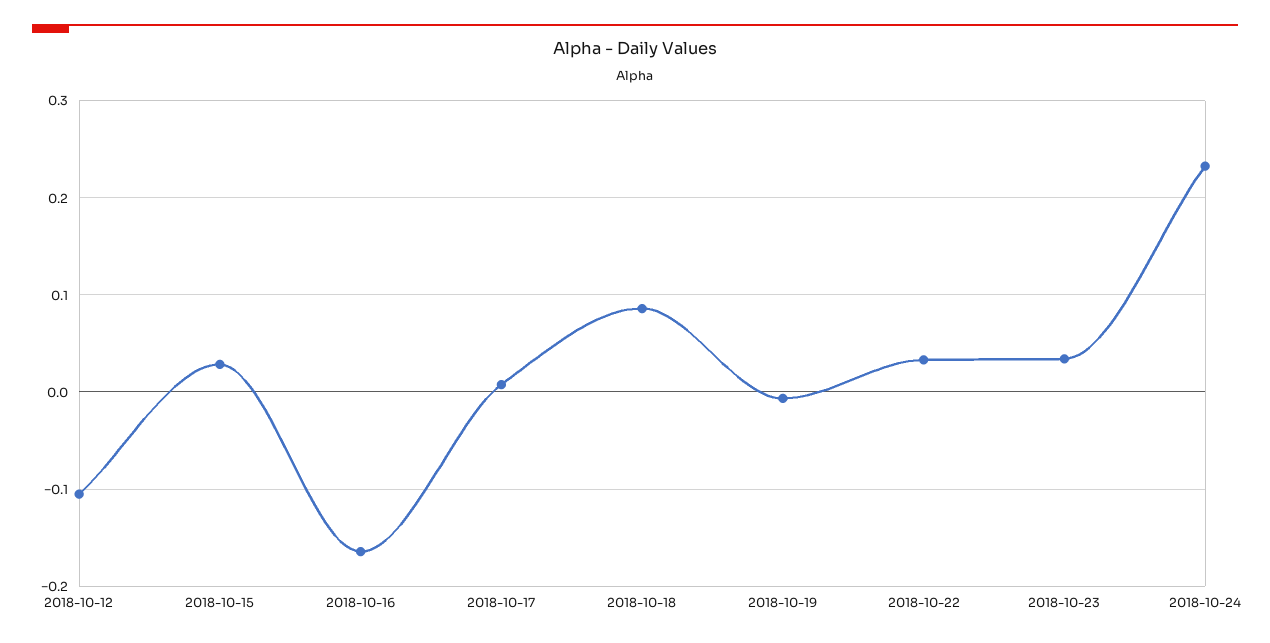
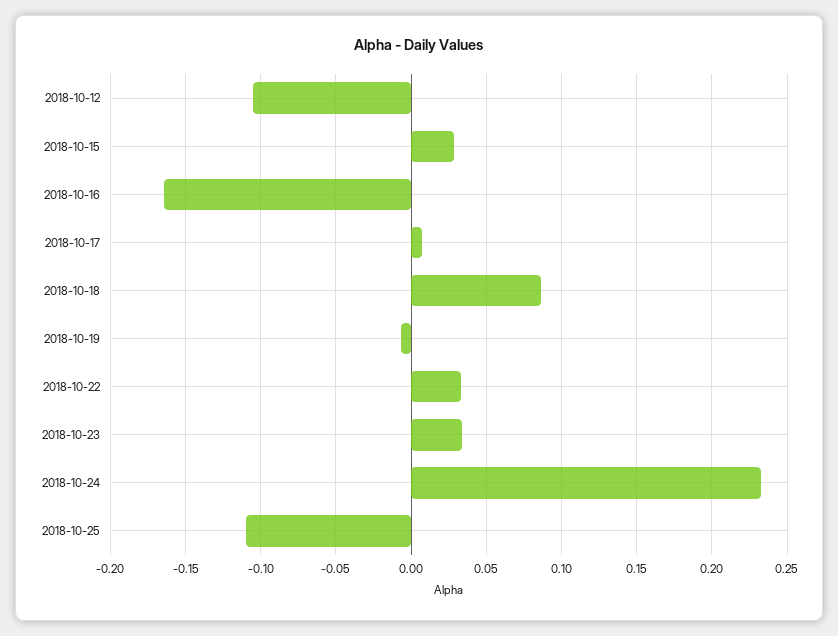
2018-10-25: none -> -0.11

